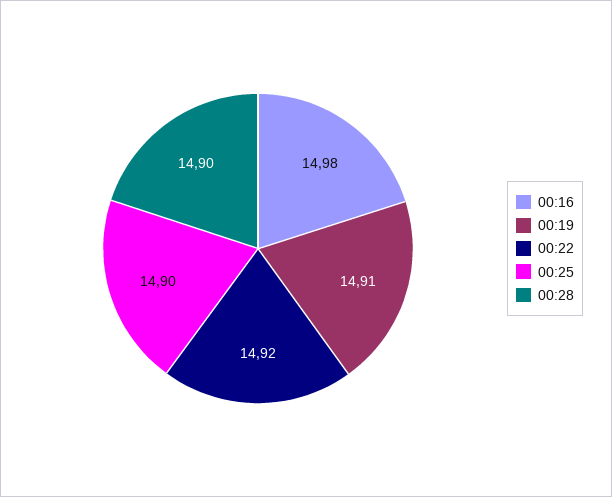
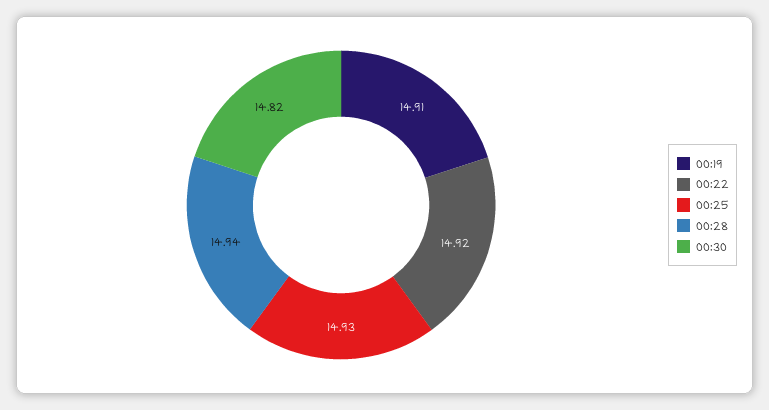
00:16: 14.98 -> none
00:25: 14.9 -> 14.93
00:28: 14.9 -> 14.94
00:30: none -> 14.82

